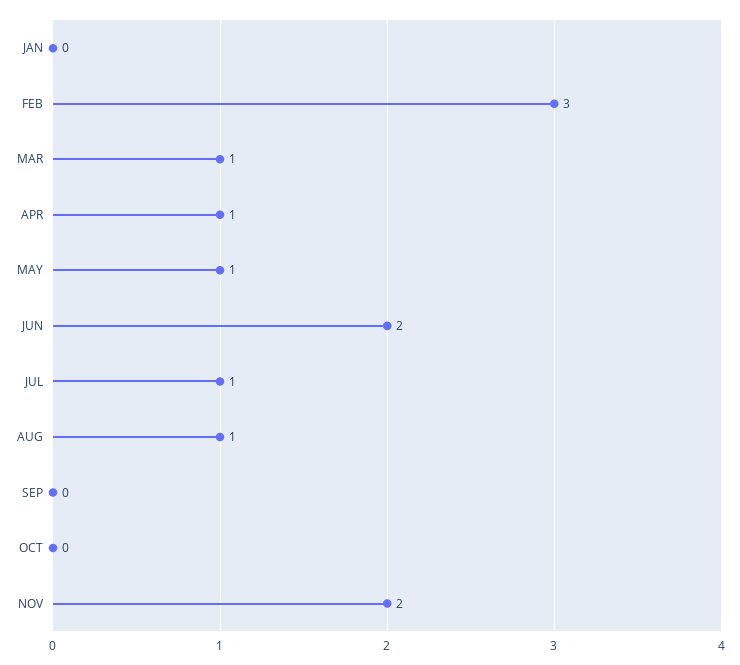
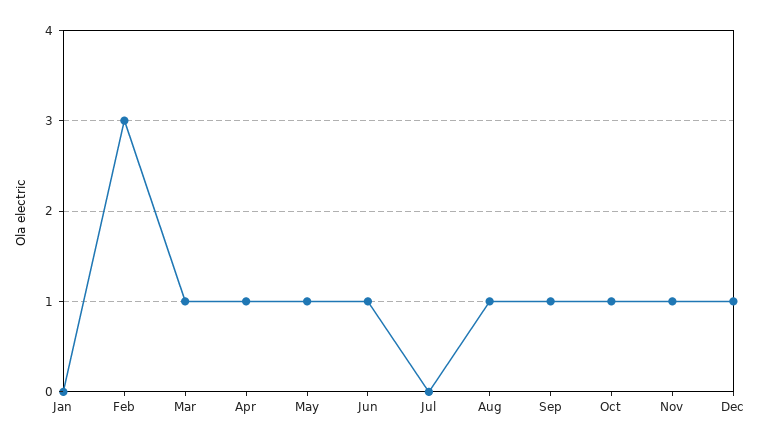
JUN: 2 -> 1
JUL: 1 -> 0
SEP: 0 -> 1
OCT: 0 -> 1
NOV: 2 -> 1
Dec: none -> 1

